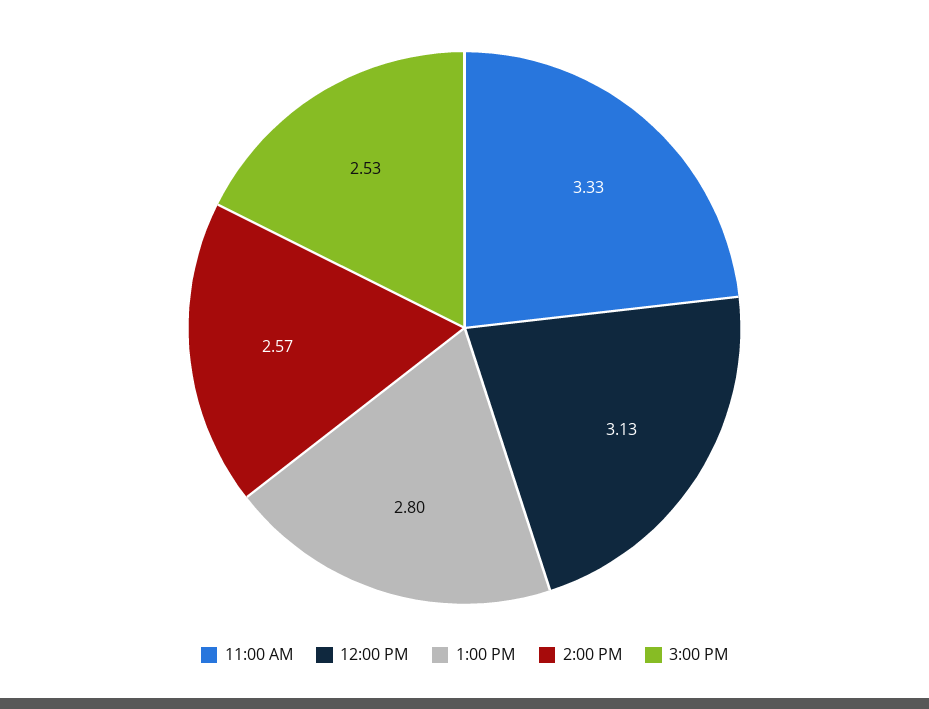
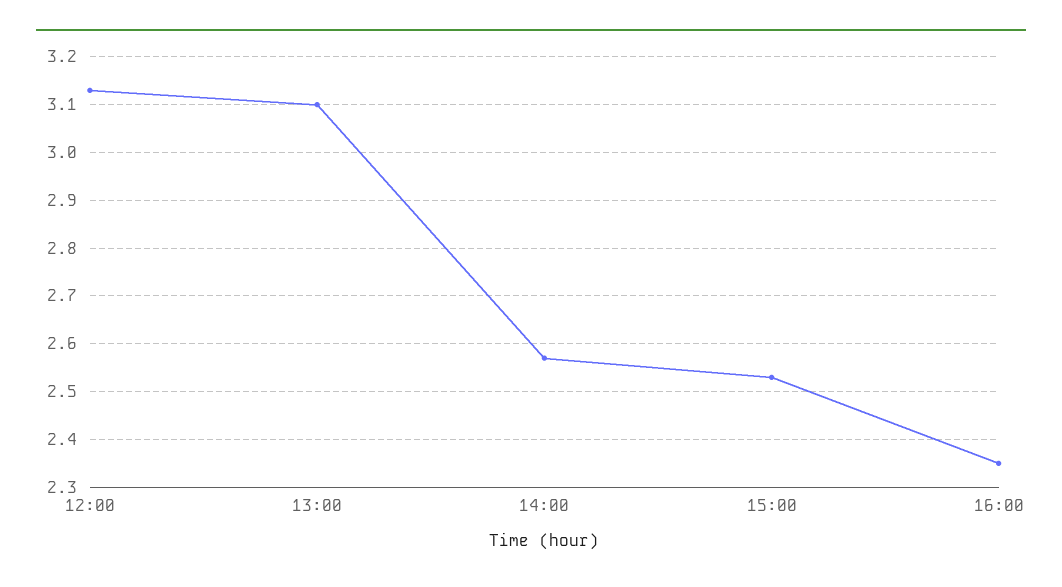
11:00 AM: 3.33 -> none
1:00 PM: 2.8 -> 3.1
16:00: none -> 2.35

